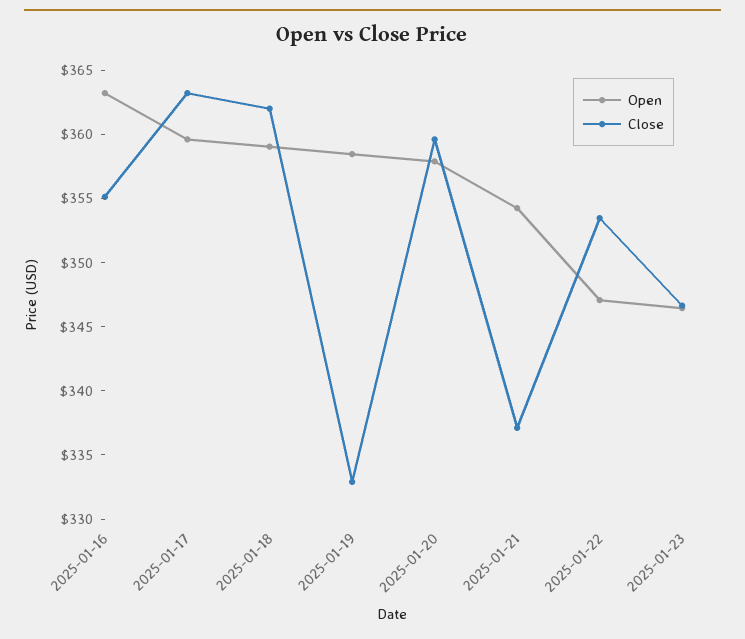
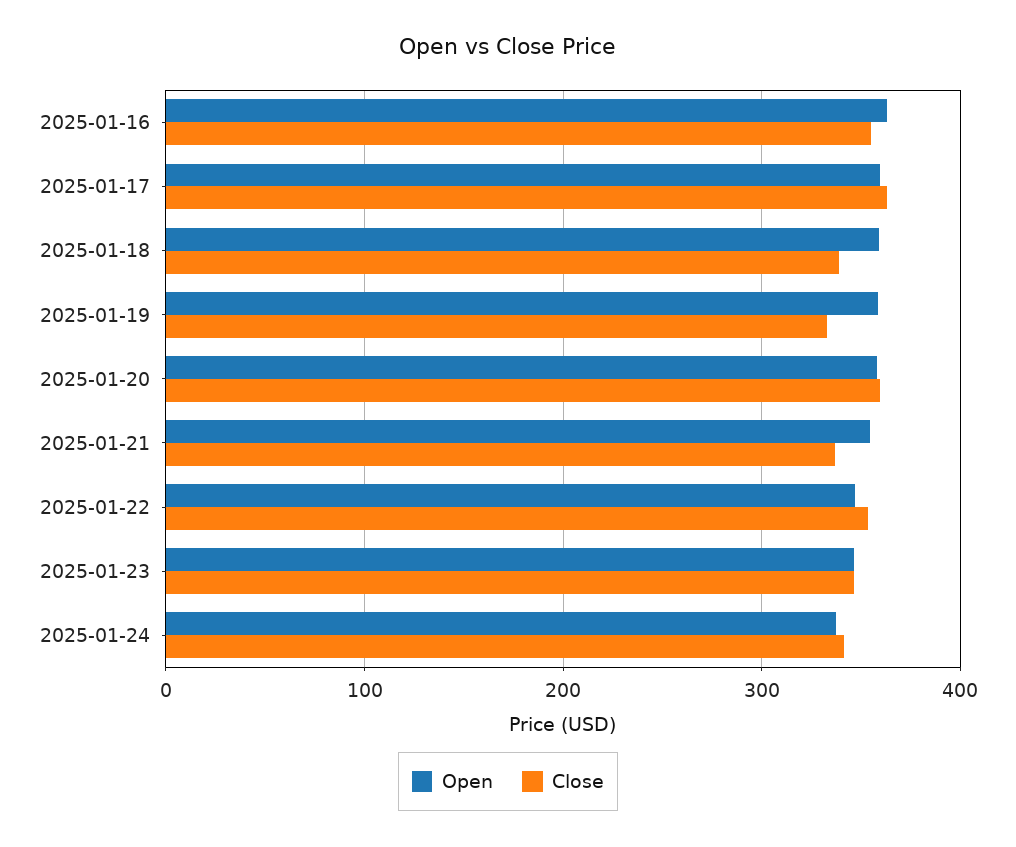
Close, 2025-01-18: 362 -> 340
Open, 2025-01-24: none -> 340
Close, 2025-01-24: none -> 340

